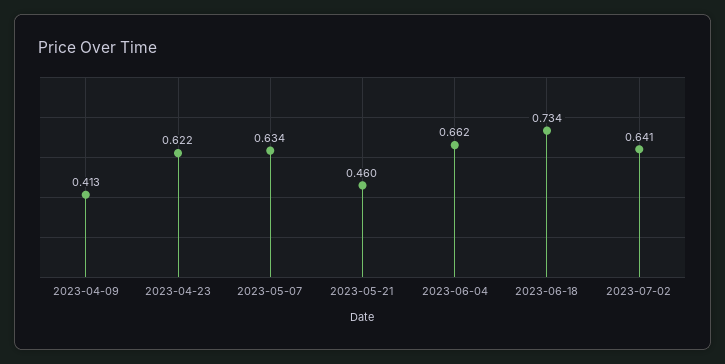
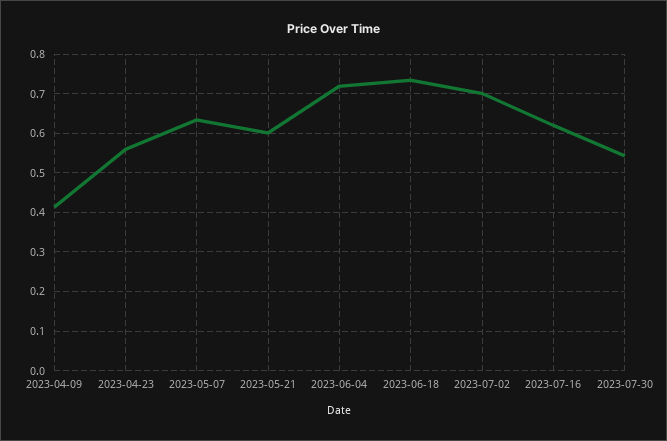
2023-04-23: 0.622 -> 0.56
2023-05-21: 0.46 -> 0.6
2023-06-04: 0.662 -> 0.72
2023-07-02: 0.641 -> 0.7
2023-07-16: none -> 0.62
2023-07-30: none -> 0.54

